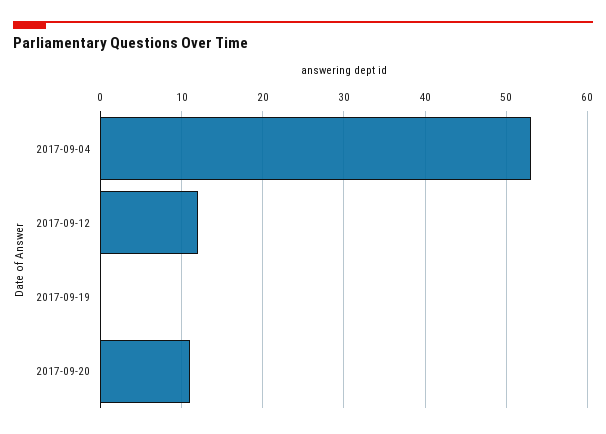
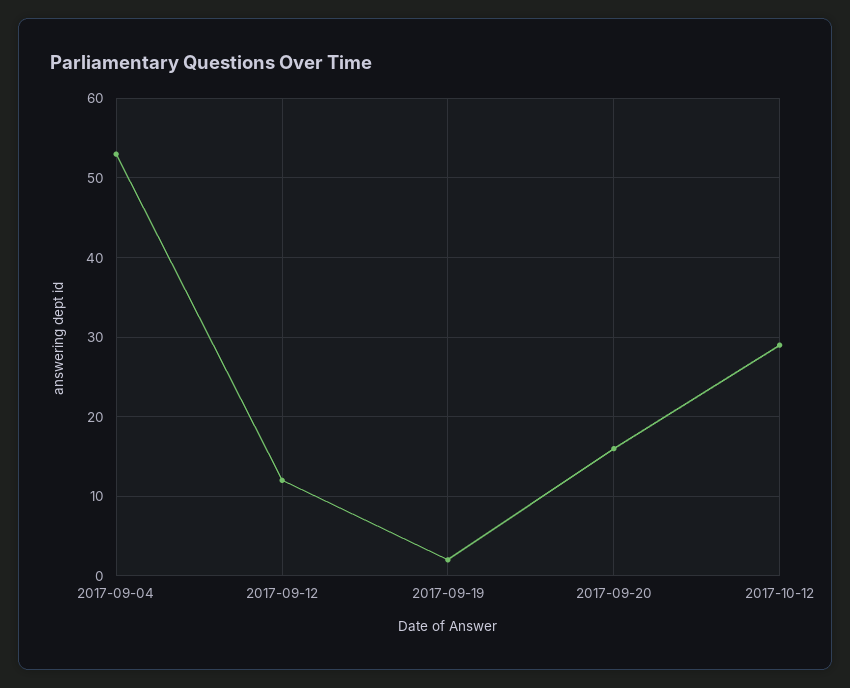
2017-09-19: 0 -> 2
2017-09-20: 11 -> 16
2017-10-12: none -> 29

